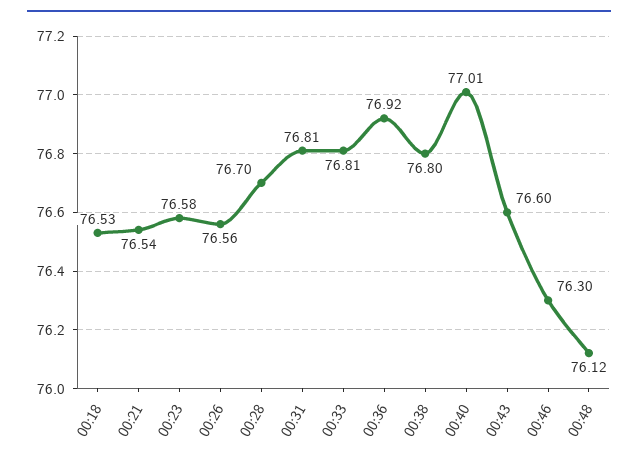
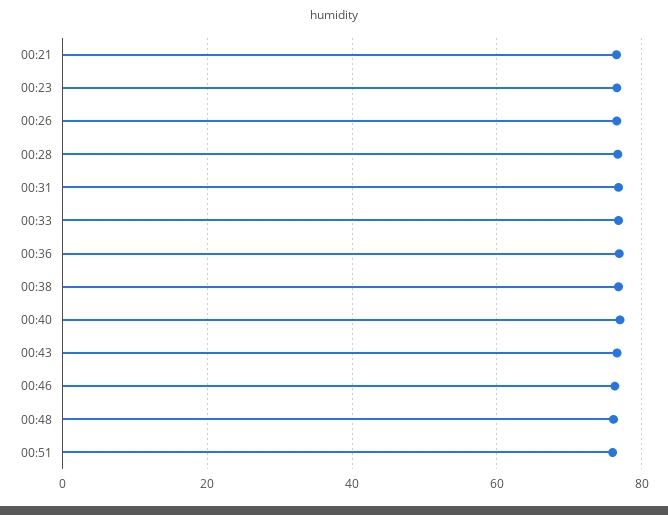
00:18: 76.53 -> none
00:51: none -> 76

